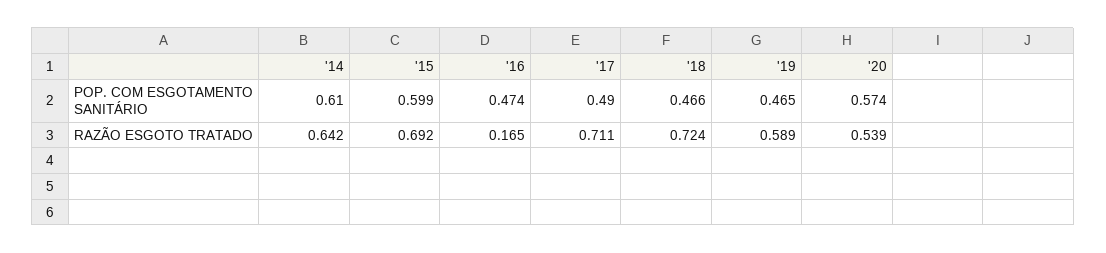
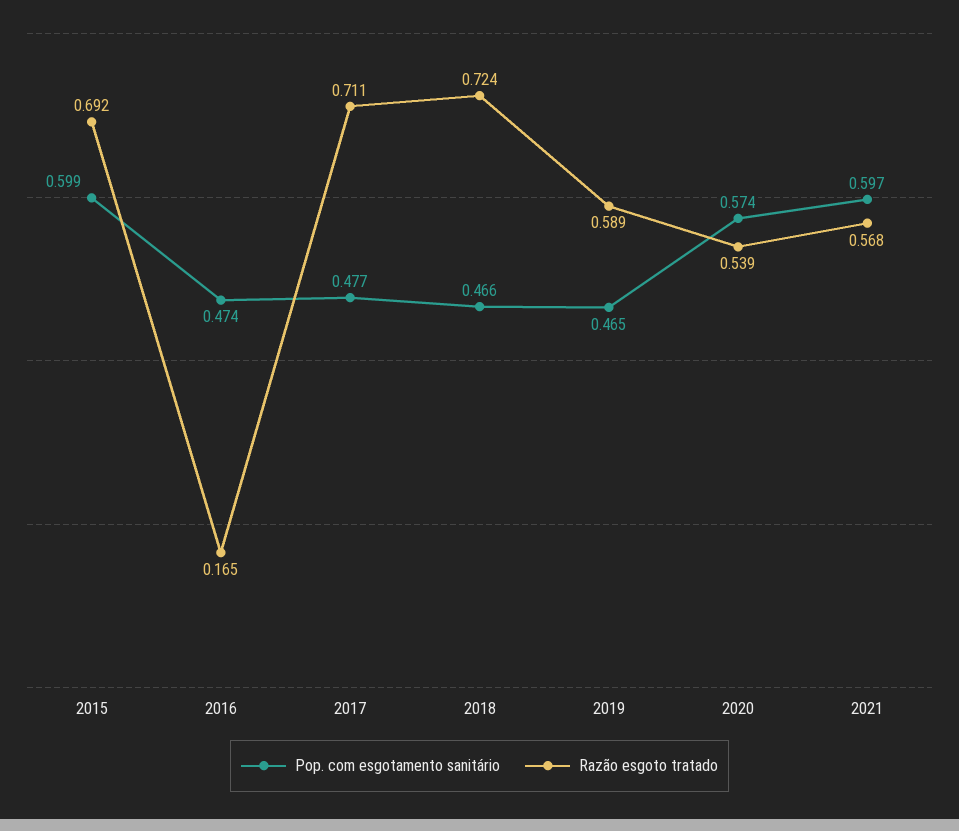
POP. COM ESGOTAMENTO SANITÁRIO, '14: 0.61 -> none
POP. COM ESGOTAMENTO SANITÁRIO, '17: 0.49 -> 0.477
RAZÃO ESGOTO TRATADO, '14: 0.642 -> none
POP. COM ESGOTAMENTO SANITÁRIO, 2021: none -> 0.597
RAZÃO ESGOTO TRATADO, 2021: none -> 0.568

